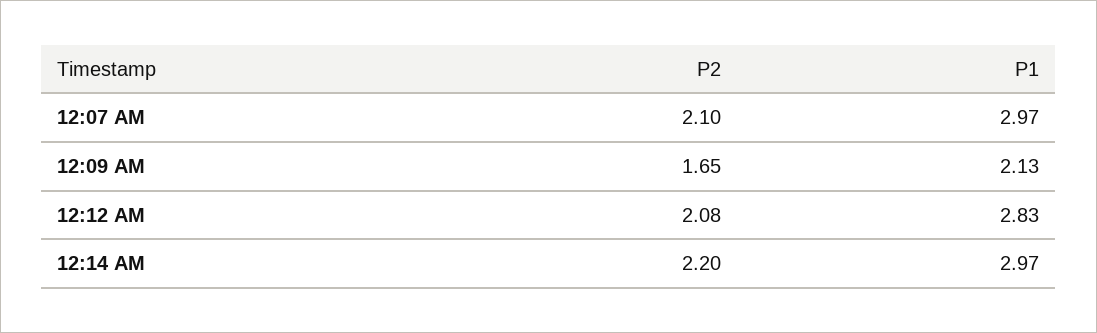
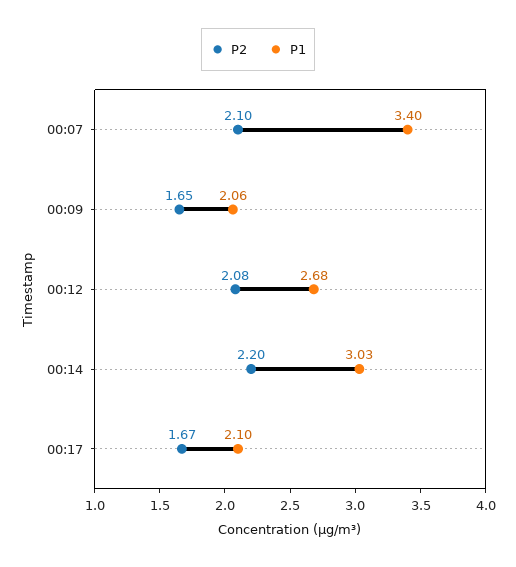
P1, 12:07 AM: 2.97 -> 3.4
P1, 12:09 AM: 2.13 -> 2.06
P1, 12:12 AM: 2.83 -> 2.68
P1, 12:14 AM: 2.97 -> 3.03
P2, 00:17: none -> 1.67
P1, 00:17: none -> 2.1

